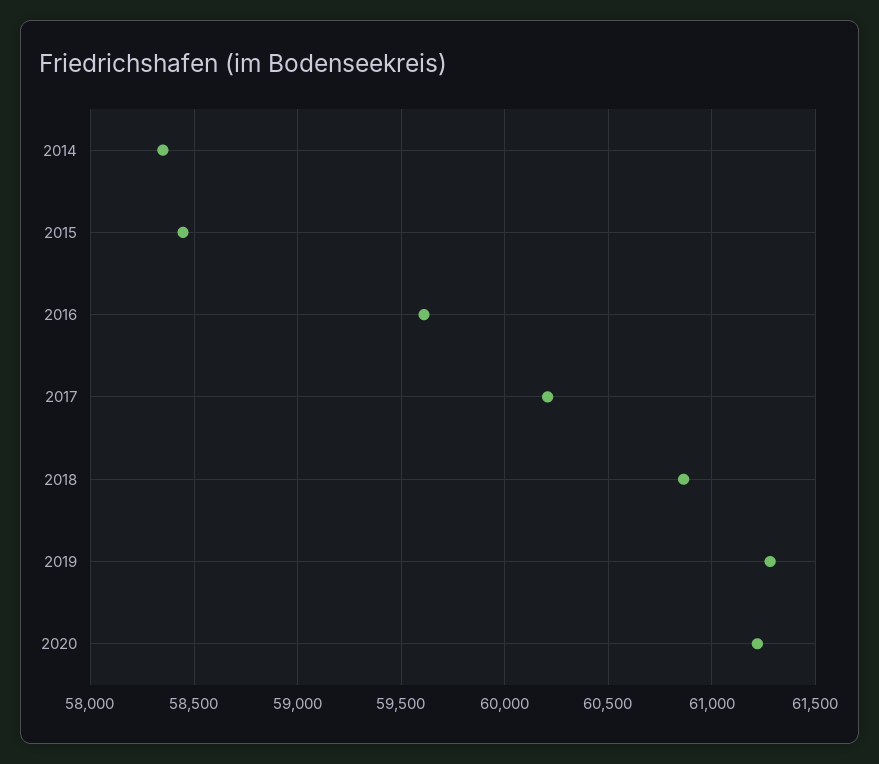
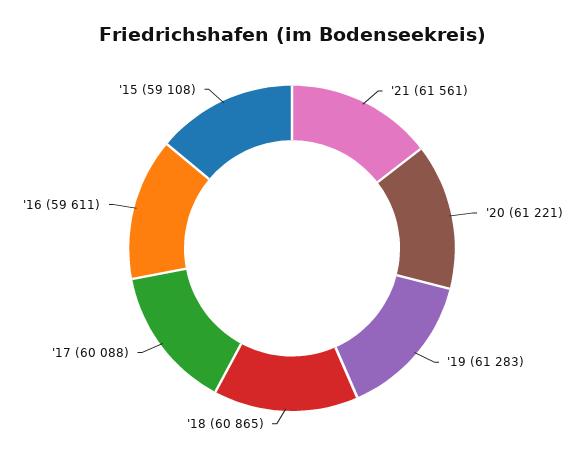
2014: 58350 -> none
2015: 58450 -> 59108
2017: 60200 -> 60088
'21: none -> 61561

